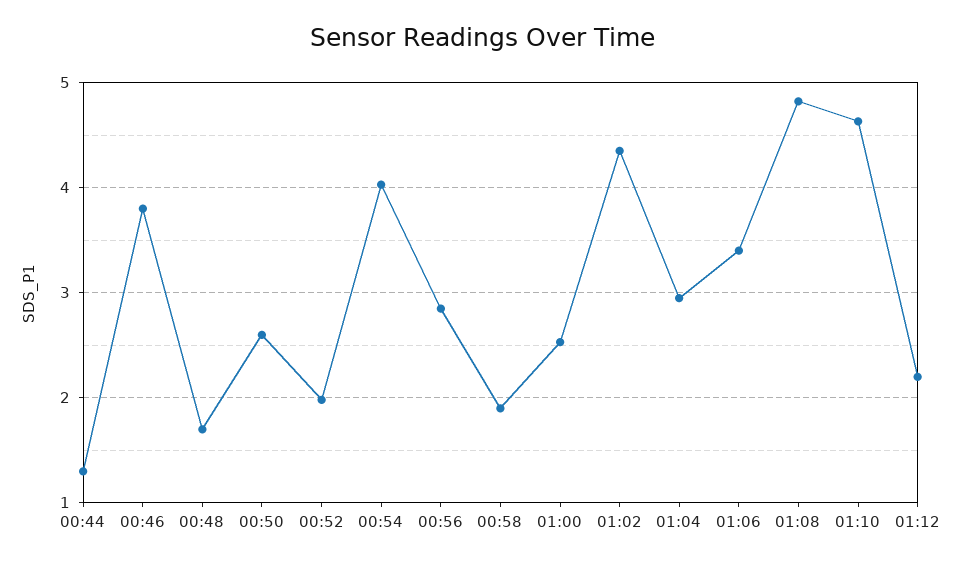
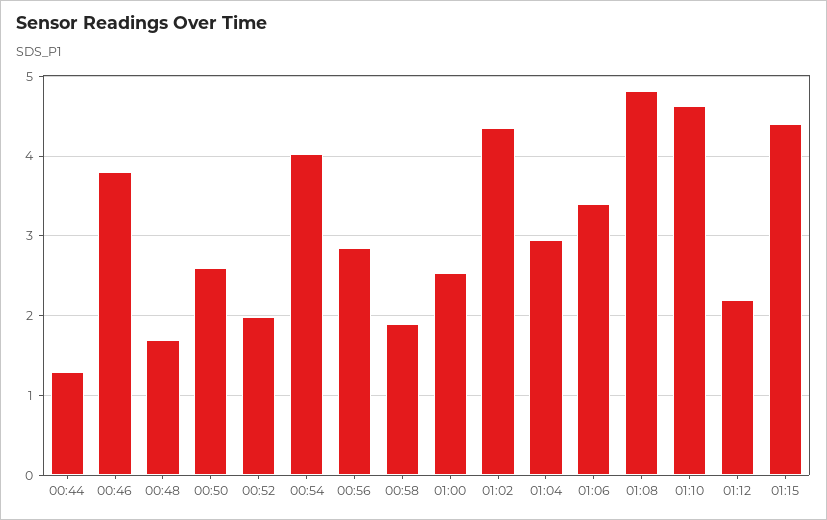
01:15: none -> 4.4

